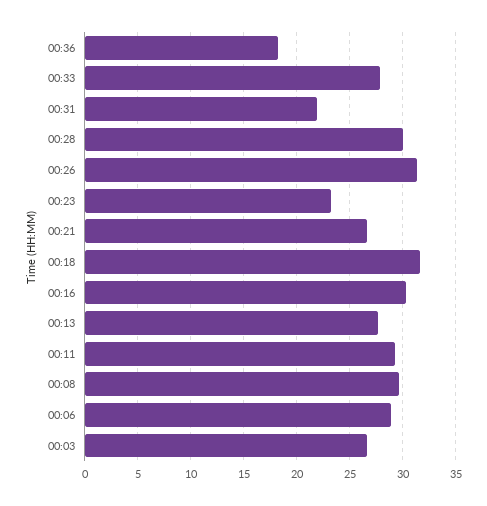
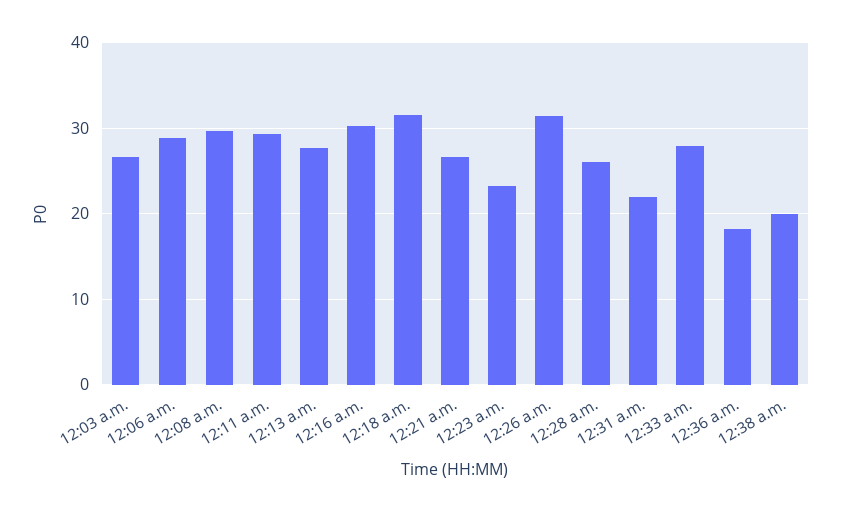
00:28: 30 -> 26
12:38 a.m.: none -> 20

